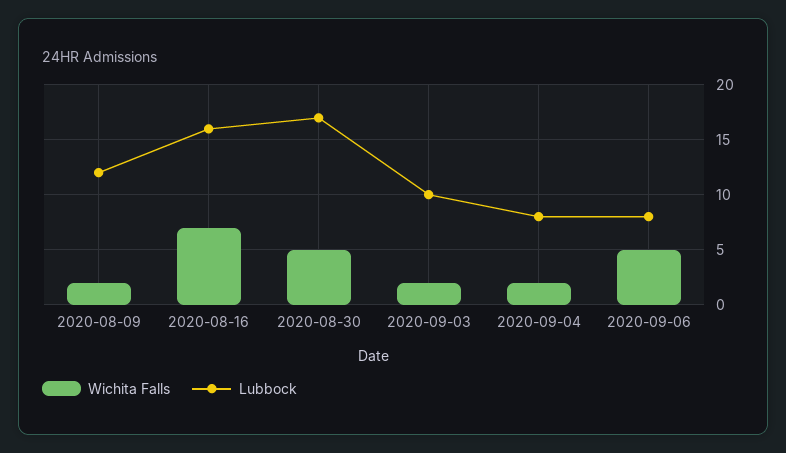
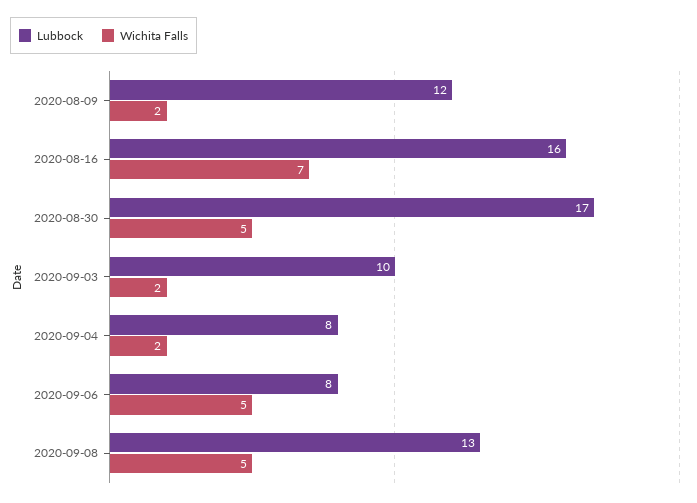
Lubbock, 2020-09-08: none -> 13
Wichita Falls, 2020-09-08: none -> 5

